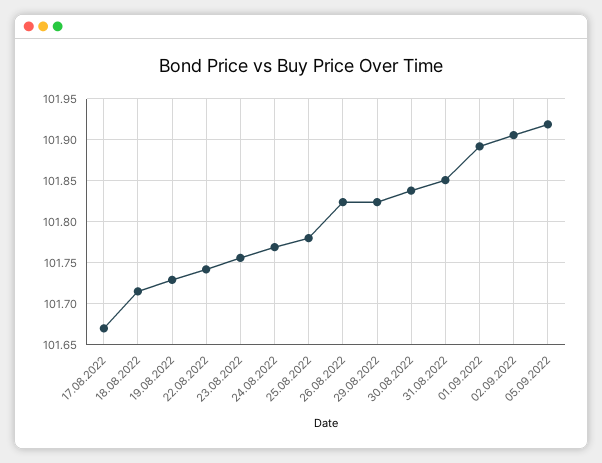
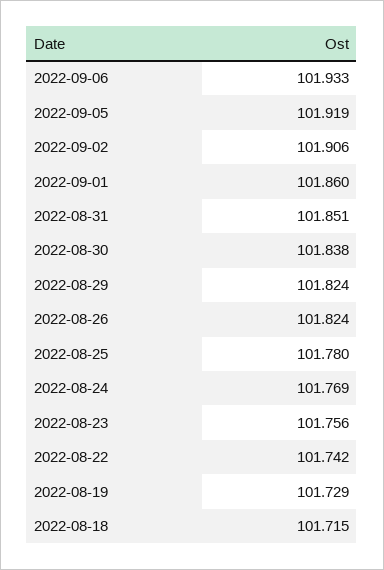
17.08.2022: 101.67 -> none
01.09.2022: 101.89 -> 101.86
2022-09-06: none -> 101.933

